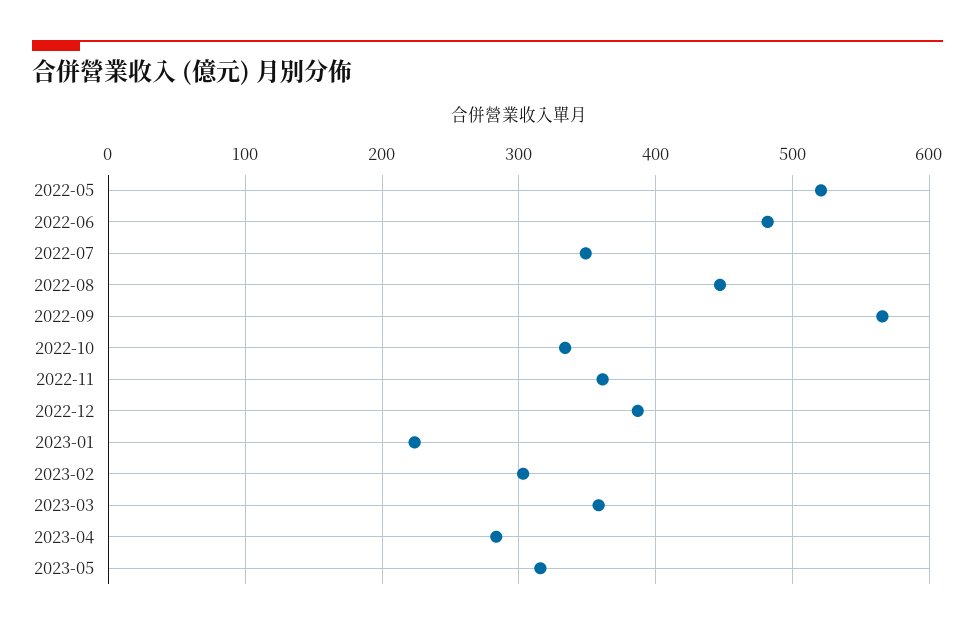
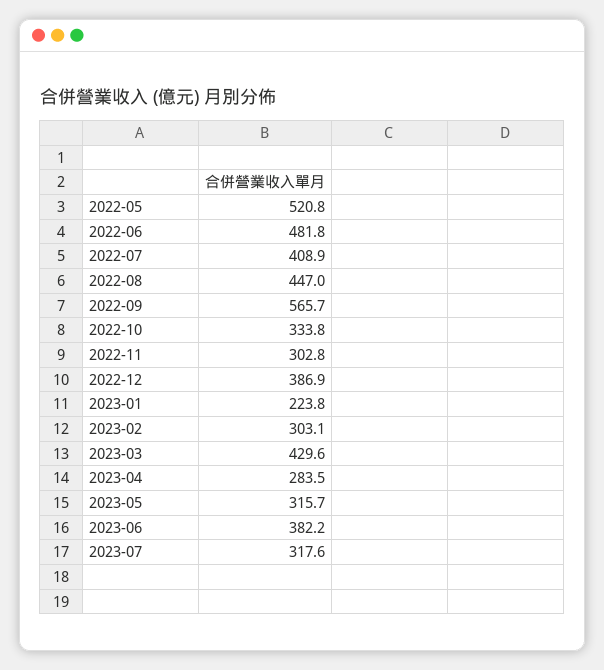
2022-07: 350 -> 408.9
2022-11: 360 -> 302.8
2023-03: 360 -> 429.6
2023-06: none -> 382.2
2023-07: none -> 317.6

